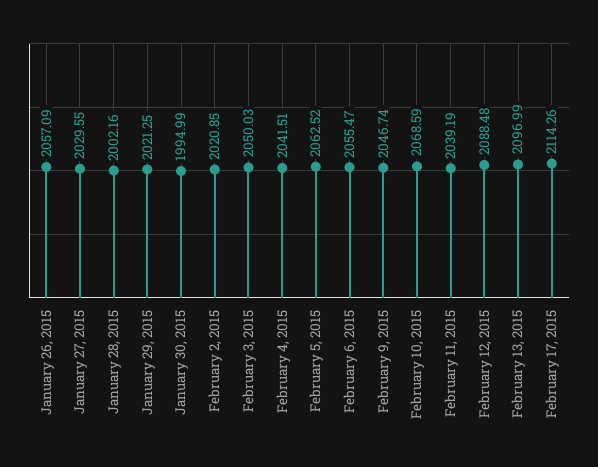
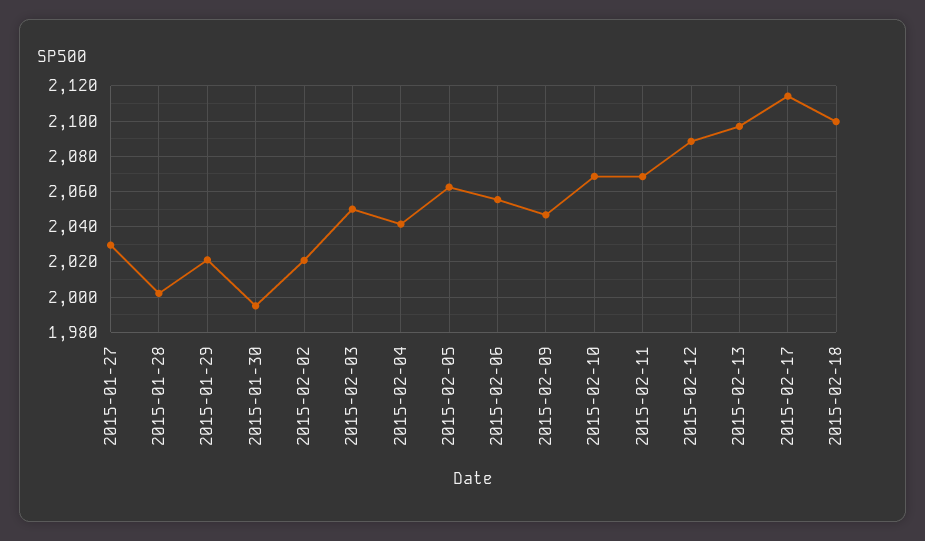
January 26, 2015: 2057.09 -> none
February 11, 2015: 2039.19 -> 2070
2015-02-18: none -> 2100

